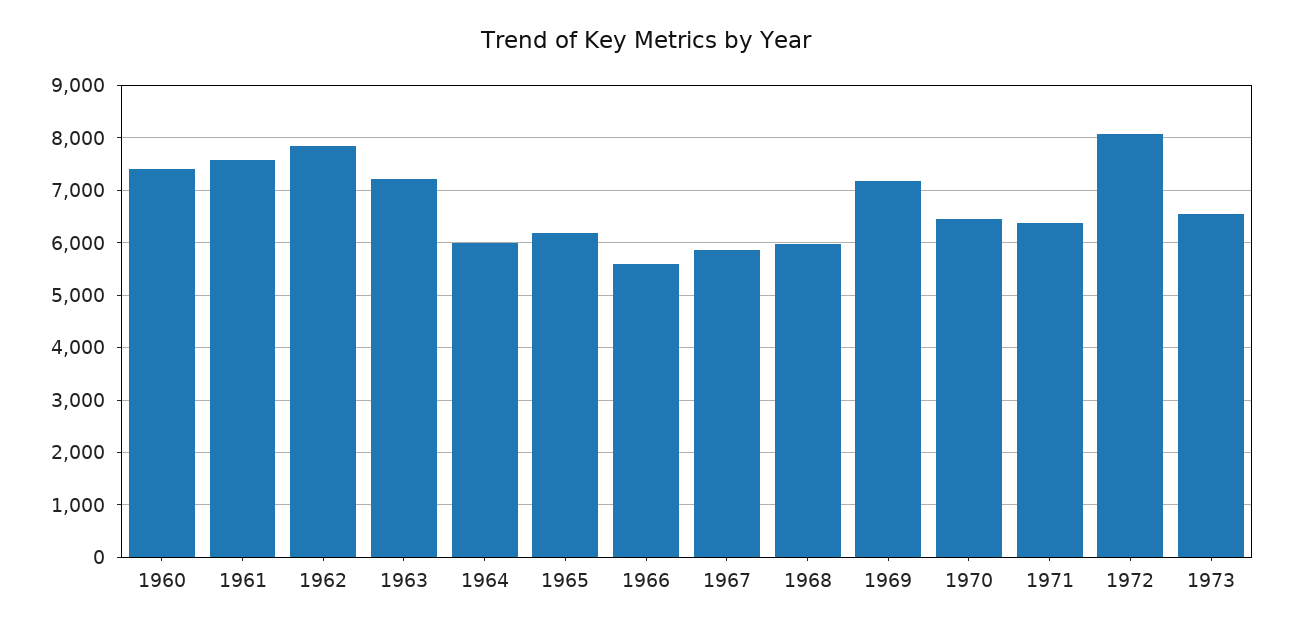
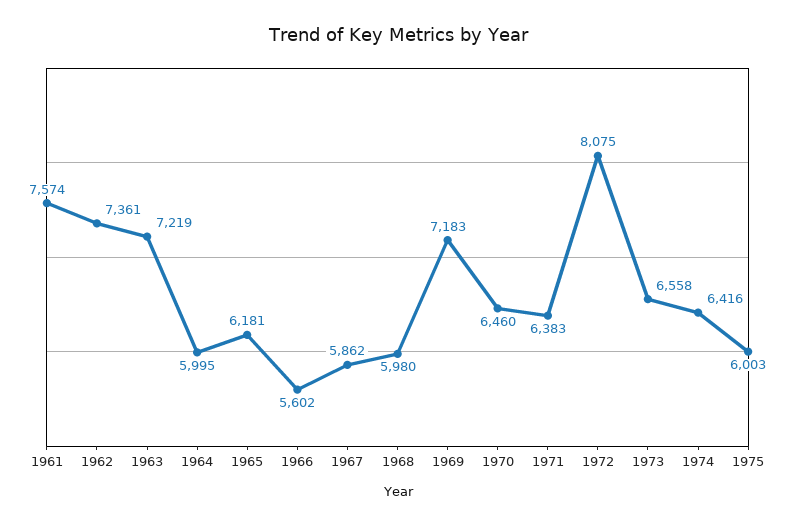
1960: 7400 -> none
1962: 7800 -> 7361
1974: none -> 6416
1975: none -> 6003

